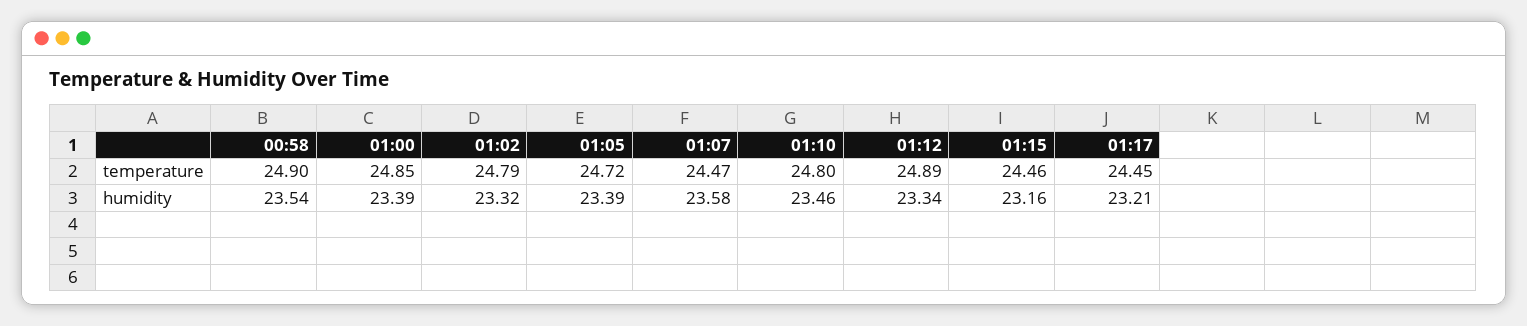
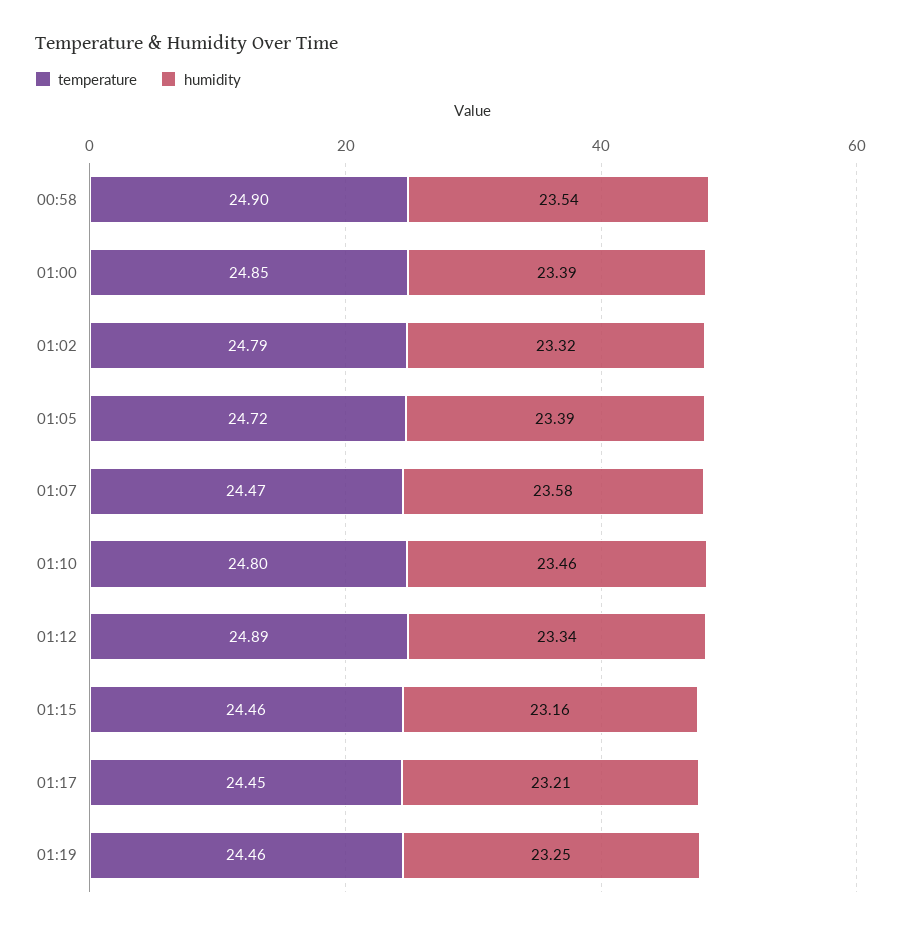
temperature, 01:19: none -> 24.46
humidity, 01:19: none -> 23.25

